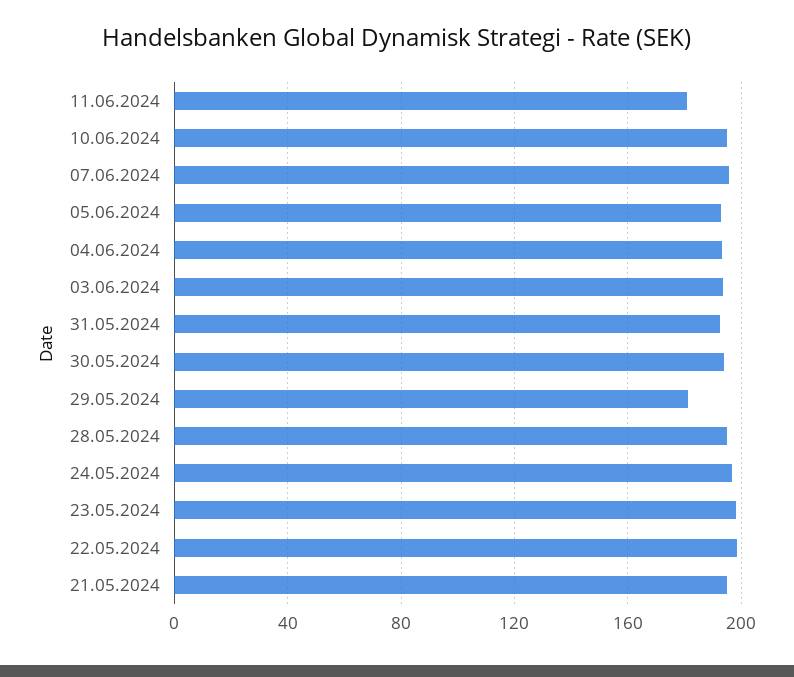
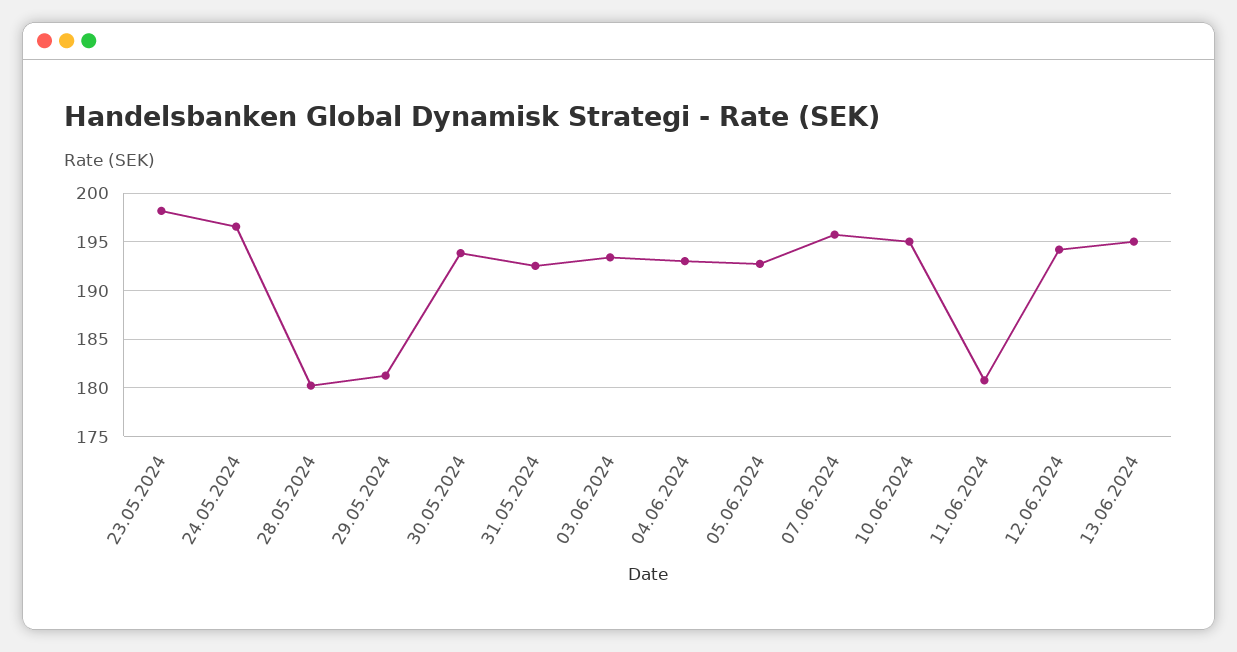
28.05.2024: 195 -> 180
22.05.2024: 200 -> none
21.05.2024: 195 -> none
12.06.2024: none -> 194
13.06.2024: none -> 195

